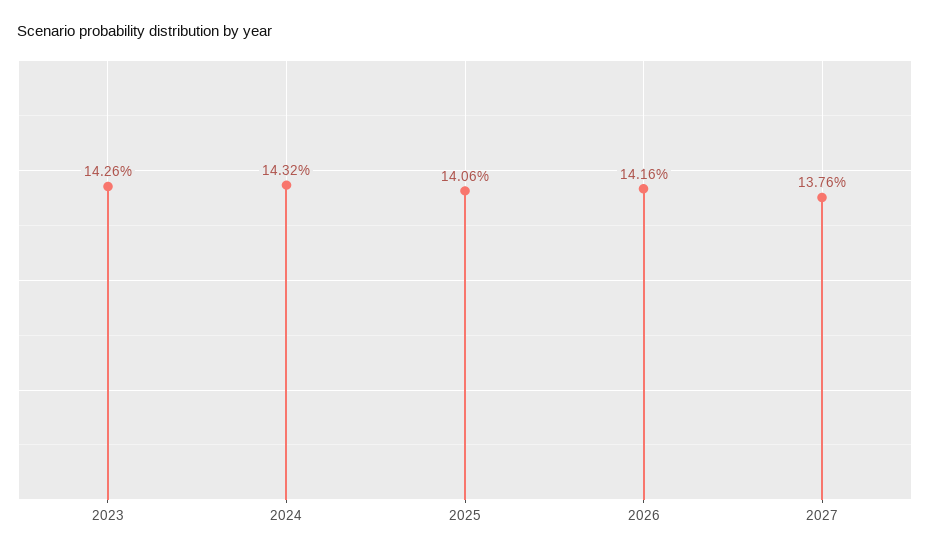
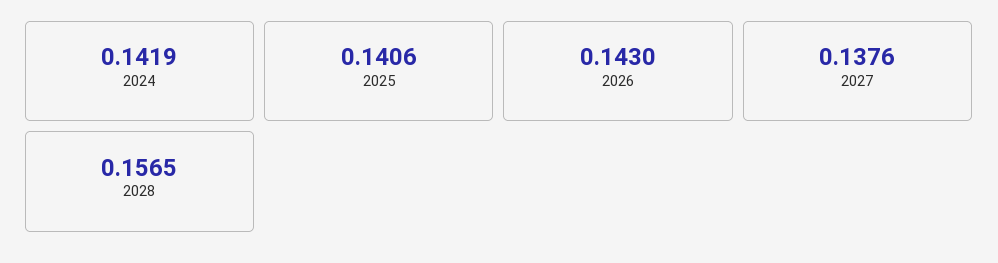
2023: 0.1426 -> none
2024: 0.1432 -> 0.1419
2026: 0.1416 -> 0.143
2028: none -> 0.1565

